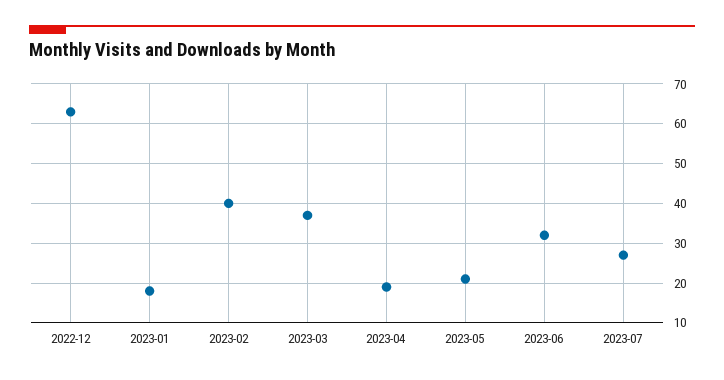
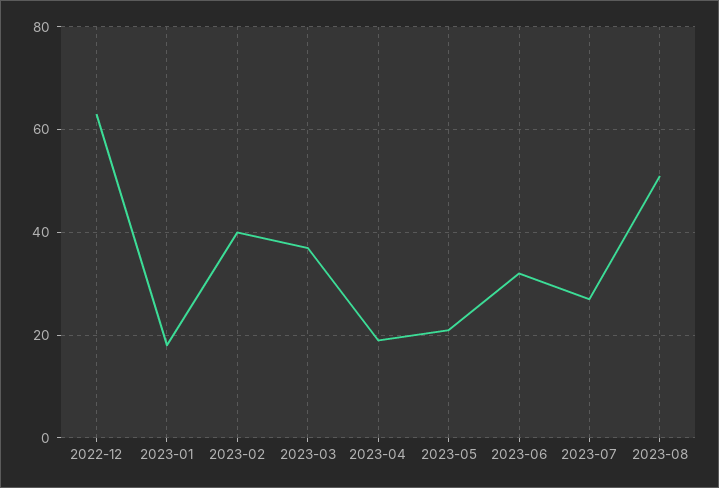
2023-08: none -> 50

